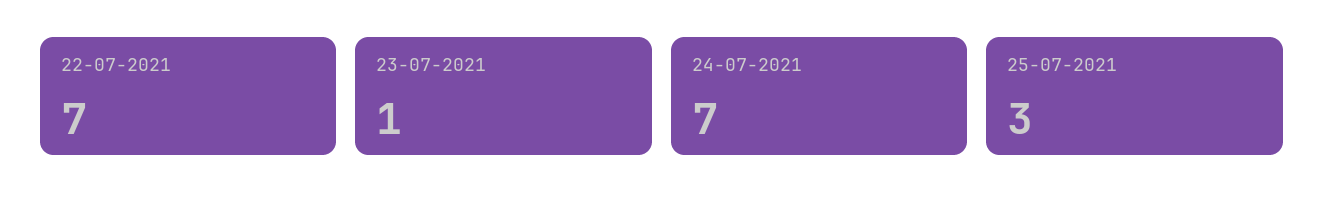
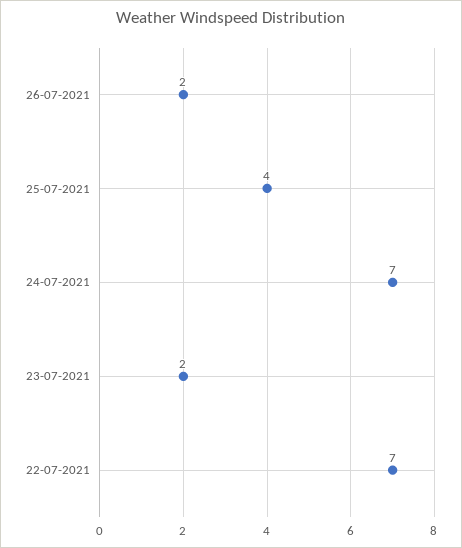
23-07-2021: 1 -> 2
25-07-2021: 3 -> 4
26-07-2021: none -> 2

